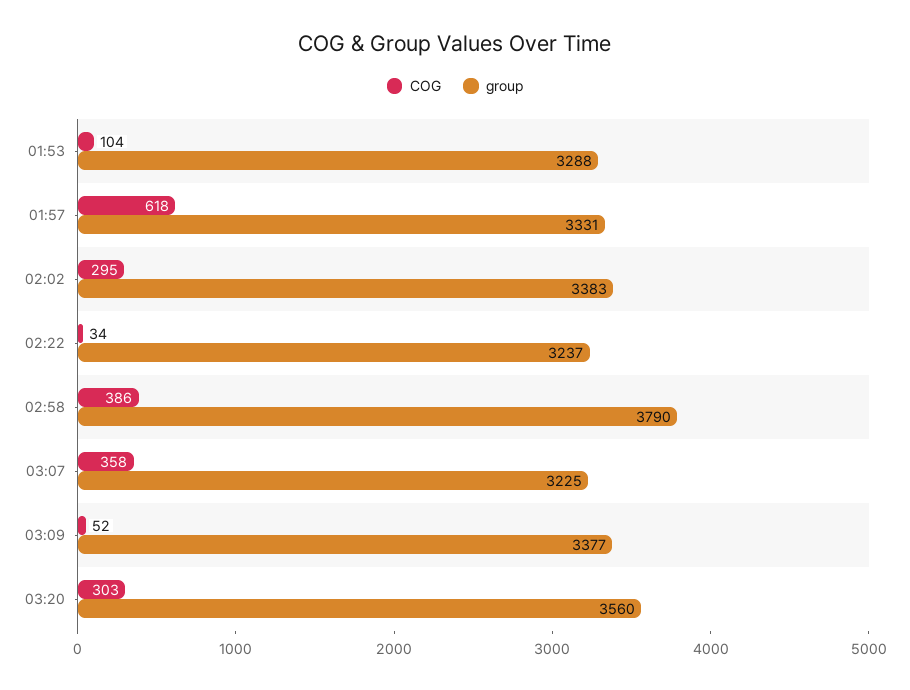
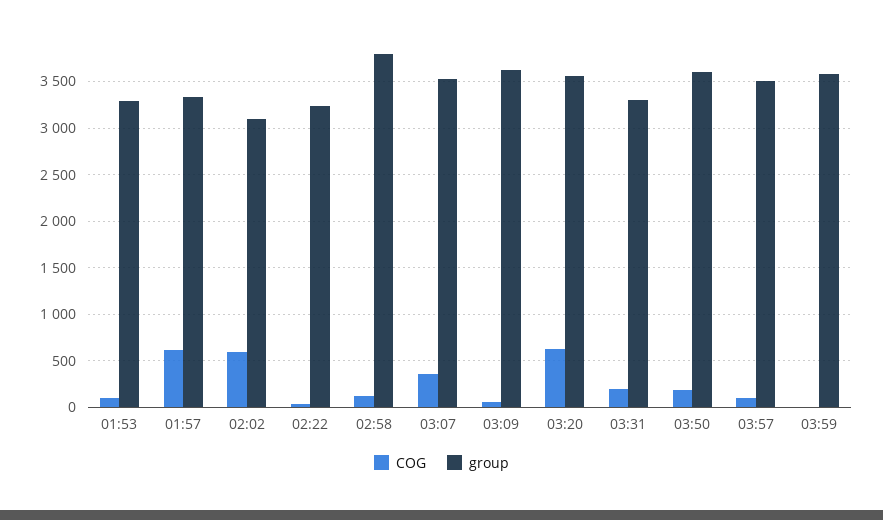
COG, 02:02: 295 -> 600
group, 02:02: 3383 -> 3100
COG, 02:58: 386 -> 100
group, 03:07: 3225 -> 3500
group, 03:09: 3377 -> 3600
COG, 03:20: 303 -> 600
COG, 03:31: none -> 200
group, 03:31: none -> 3300
COG, 03:50: none -> 200
group, 03:50: none -> 3600
COG, 03:57: none -> 100
group, 03:57: none -> 3500
COG, 03:59: none -> 0
group, 03:59: none -> 3600

